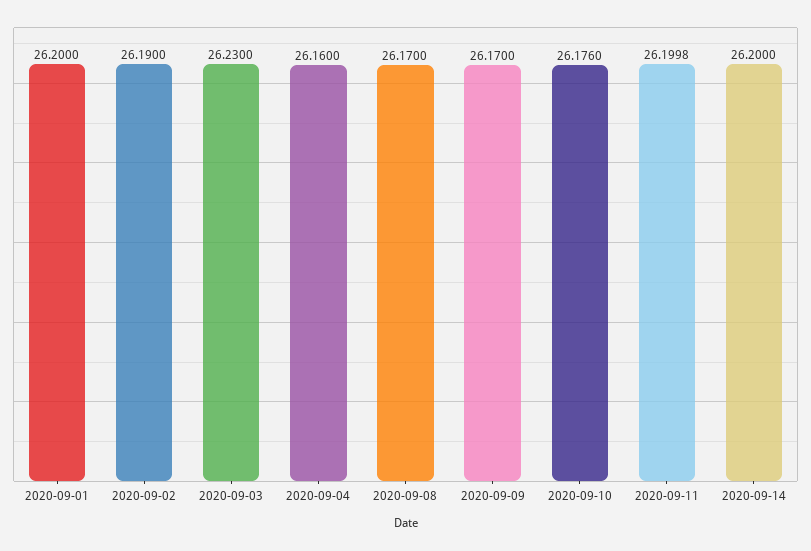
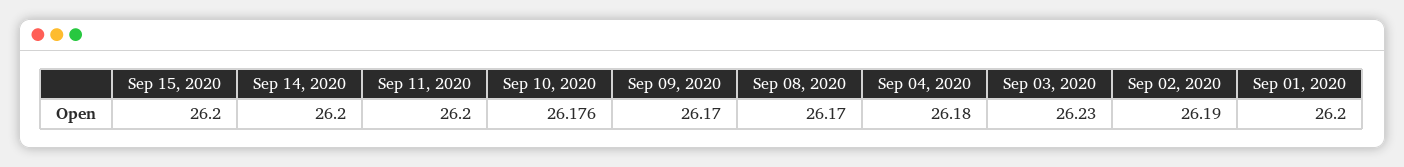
2020-09-04: 26.16 -> 26.18
Sep 15, 2020: none -> 26.2

